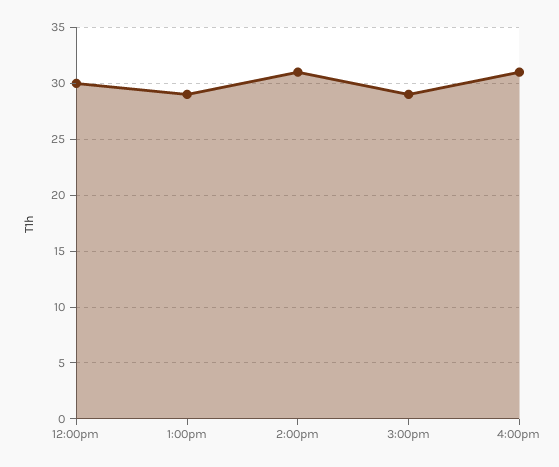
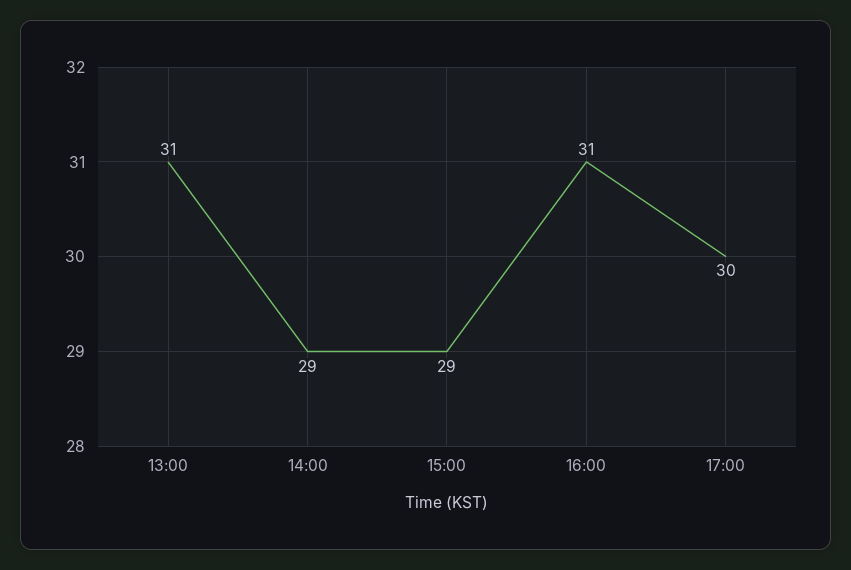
12:00pm: 30 -> none
1:00pm: 29 -> 31
2:00pm: 31 -> 29
17:00: none -> 30

